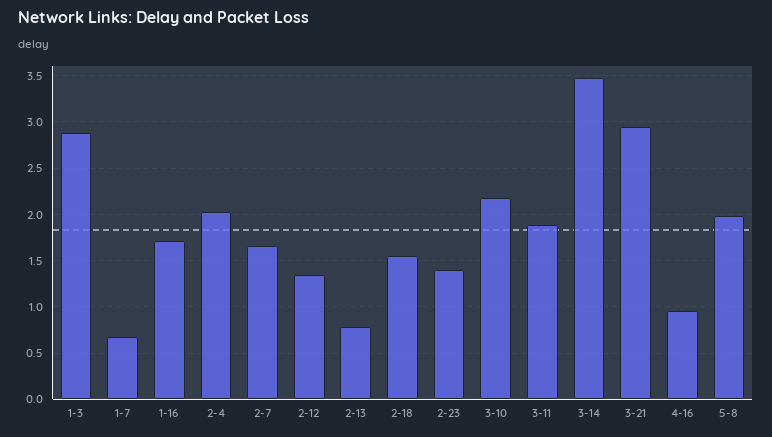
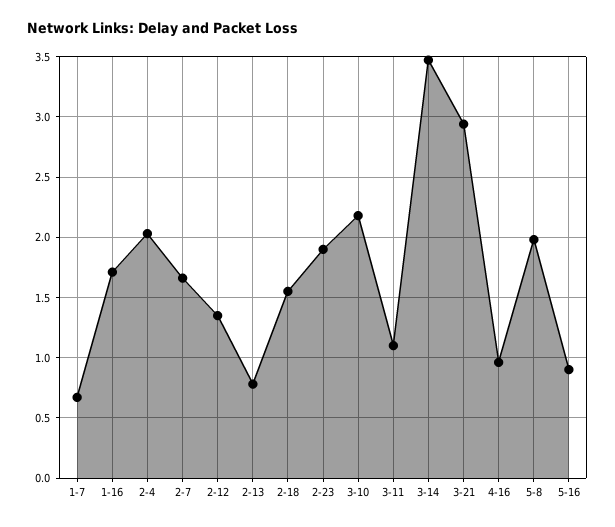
1-3: 2.9 -> none
2-23: 1.4 -> 1.9
3-11: 1.9 -> 1.1
5-16: none -> 0.9

